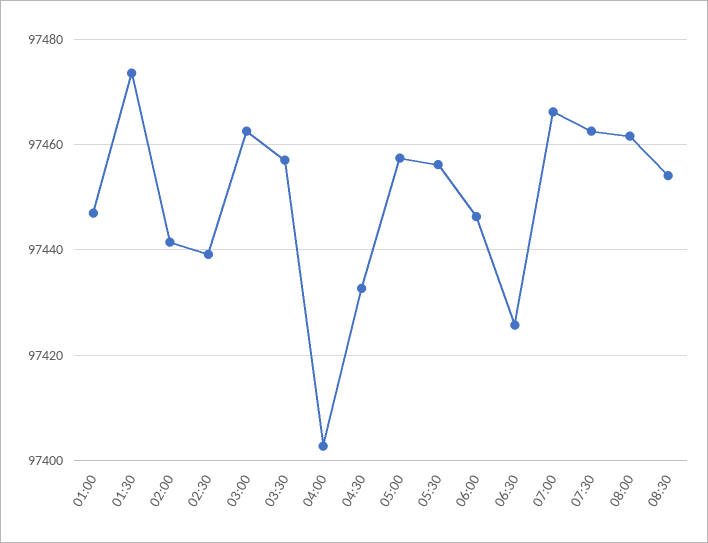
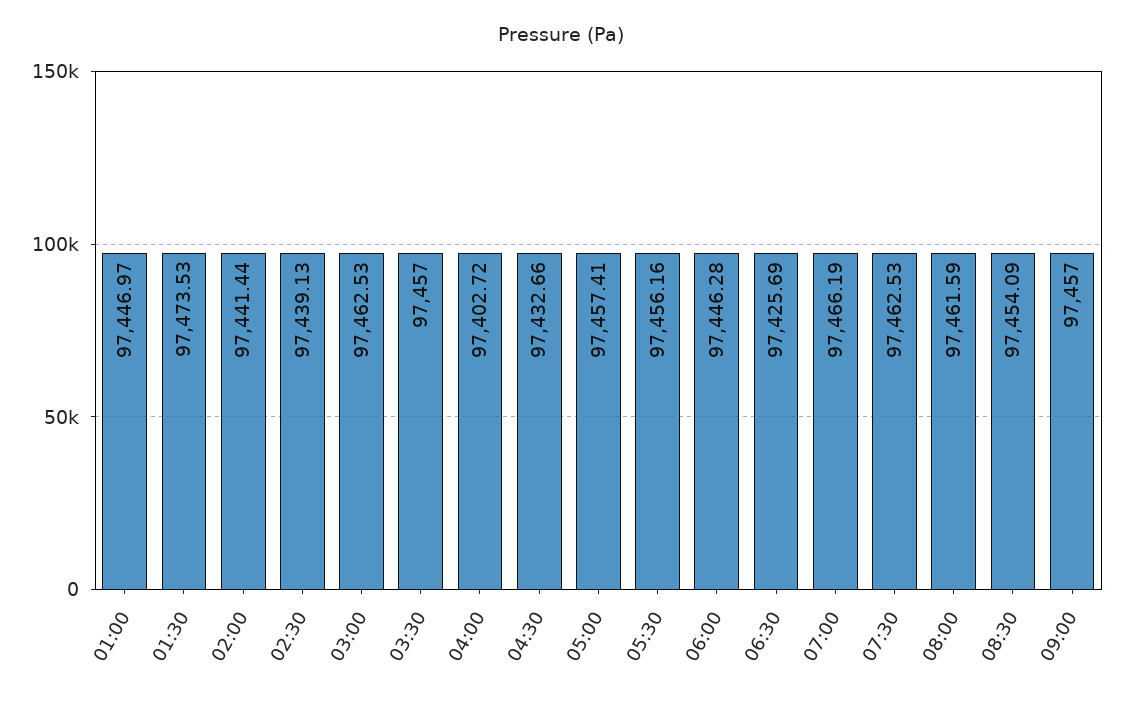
09:00: none -> 97457

